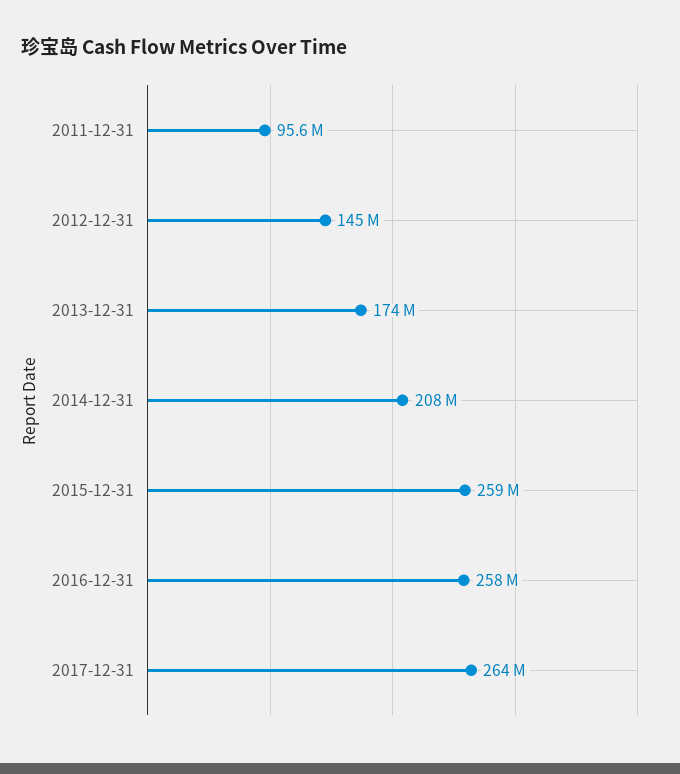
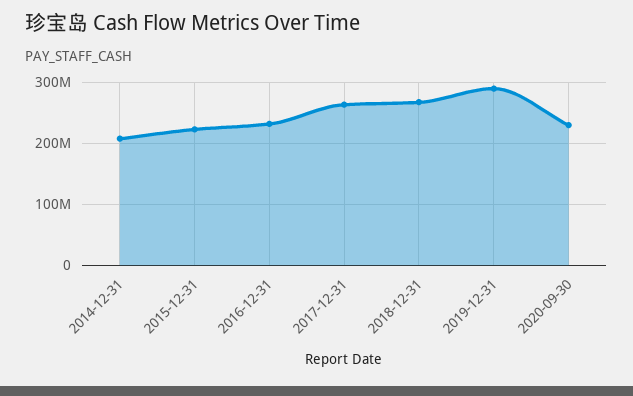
2011-12-31: 95600000 -> none
2012-12-31: 145000000 -> none
2013-12-31: 174000000 -> none
2015-12-31: 259000000 -> 220000000
2016-12-31: 258000000 -> 230000000
2018-12-31: none -> 270000000
2019-12-31: none -> 290000000
2020-09-30: none -> 230000000

